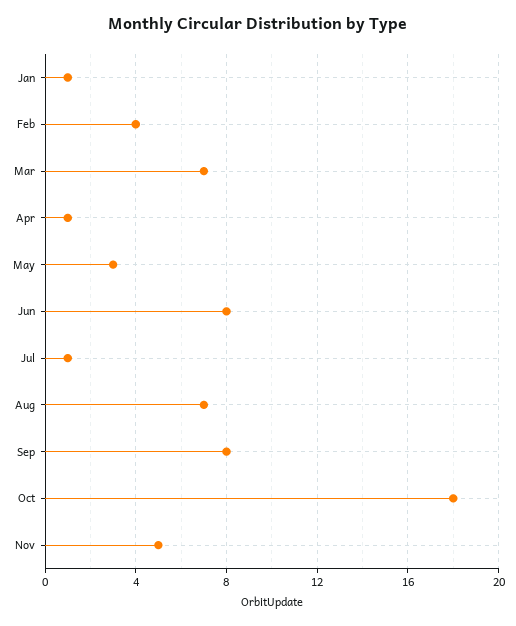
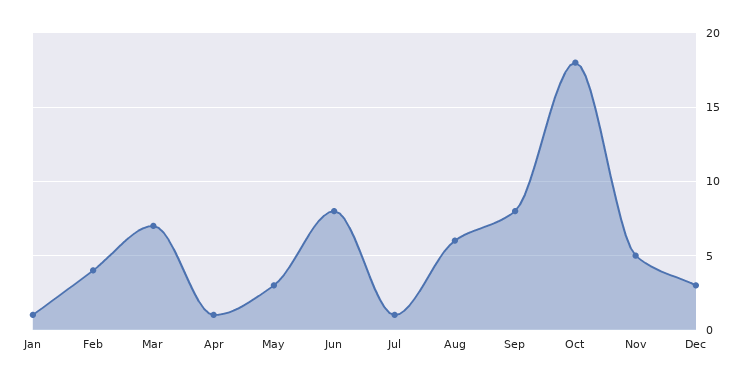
Aug: 7 -> 6
Dec: none -> 3

